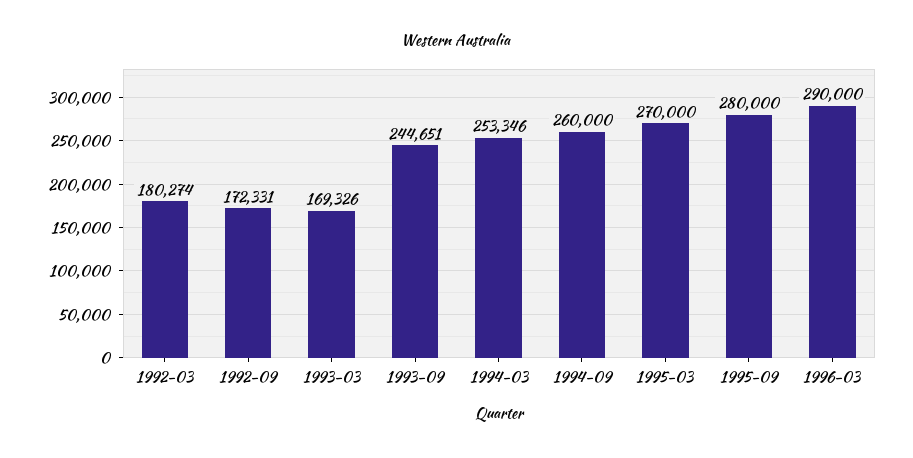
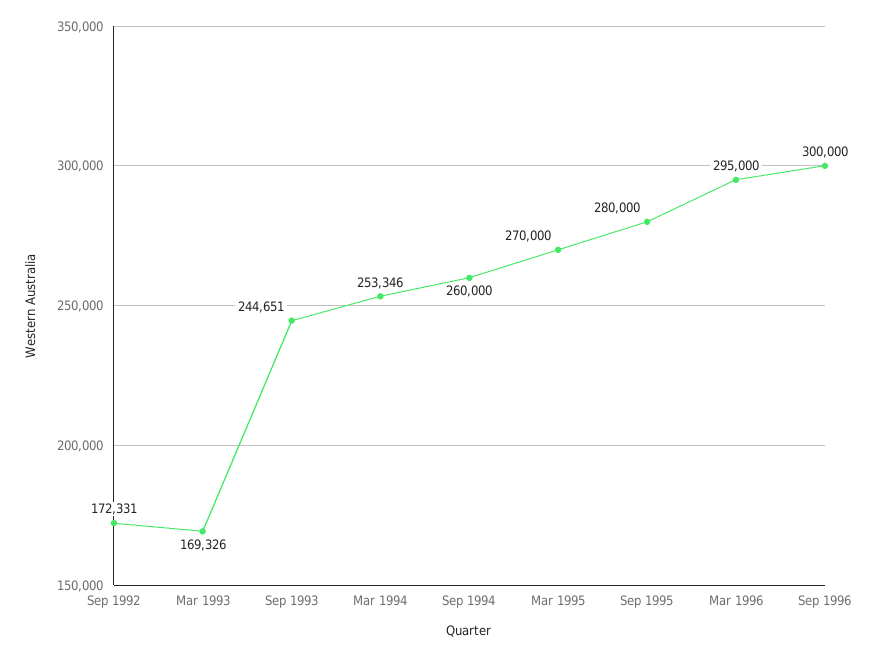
1992-03: 180274 -> none
1996-03: 290000 -> 295000
Sep 1996: none -> 300000

